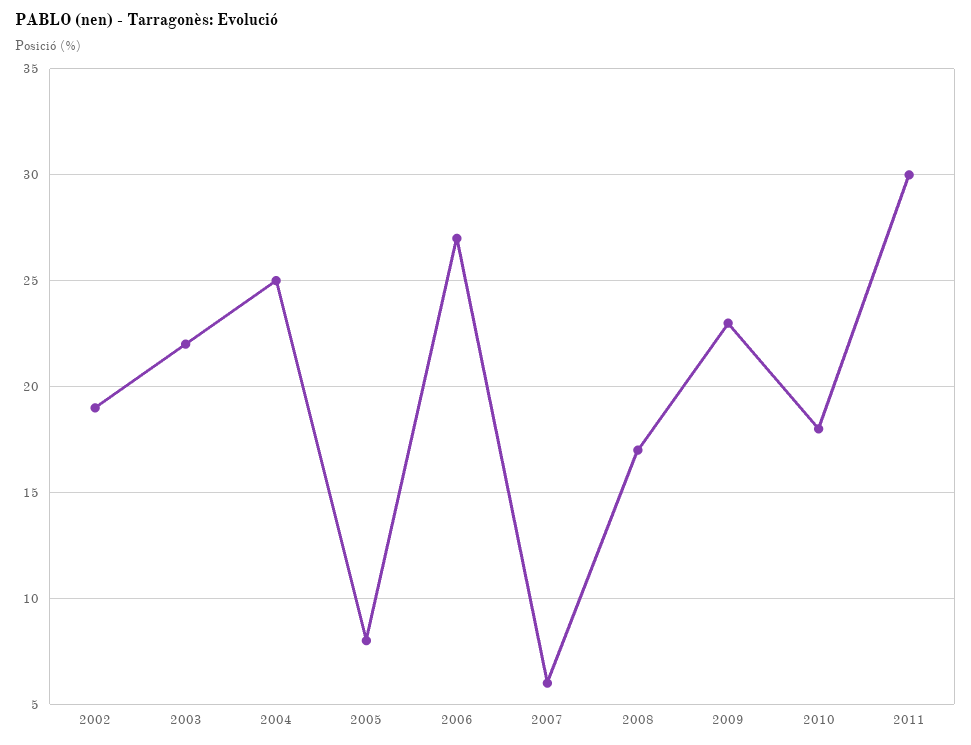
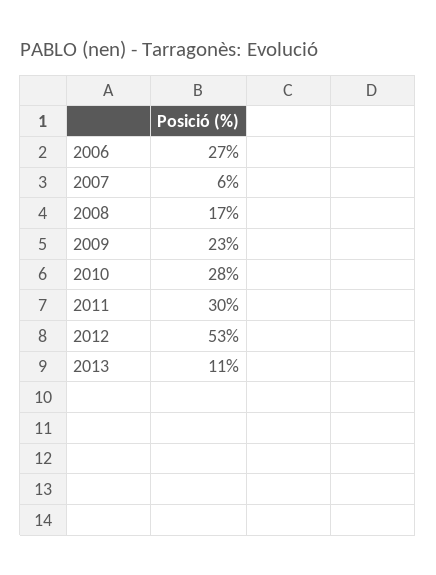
2002: 19 -> none
2003: 22 -> none
2004: 25 -> none
2005: 8 -> none
2010: 18 -> 28
2012: none -> 53
2013: none -> 11

